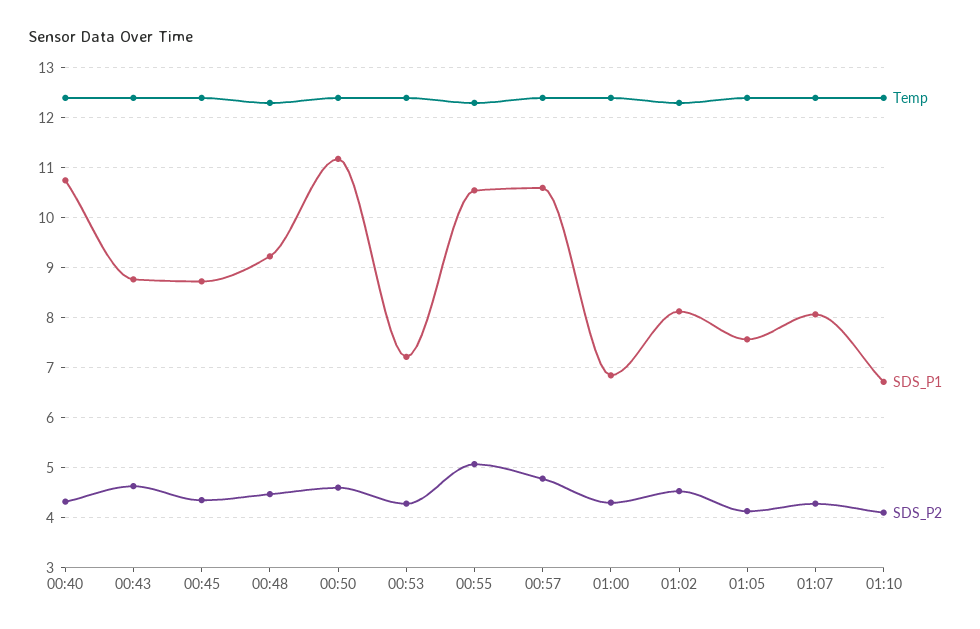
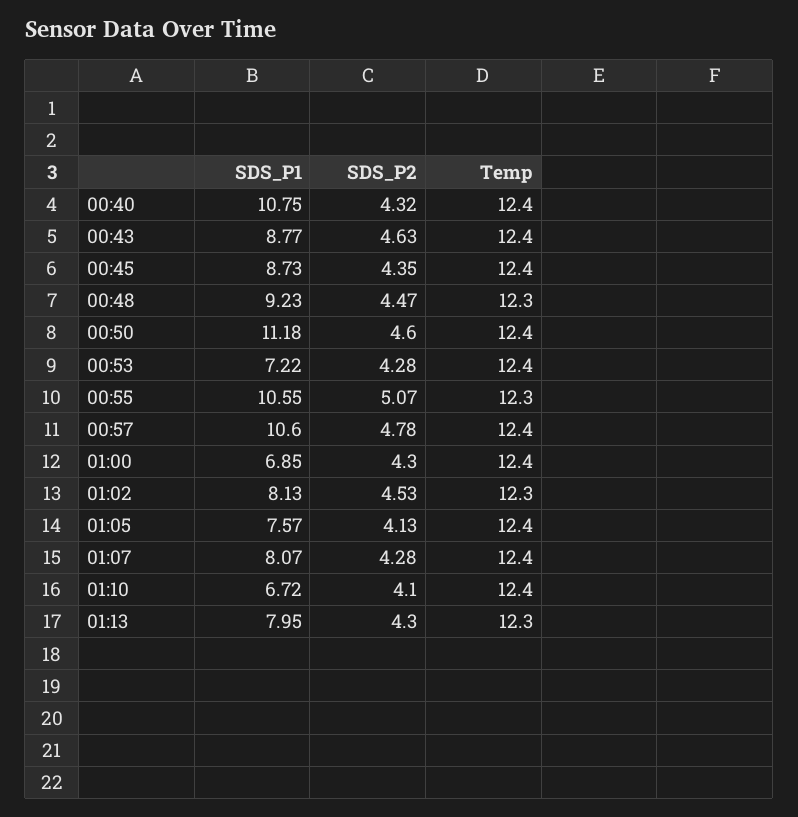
SDS_P1, 01:13: none -> 7.95
SDS_P2, 01:13: none -> 4.3
Temp, 01:13: none -> 12.3

